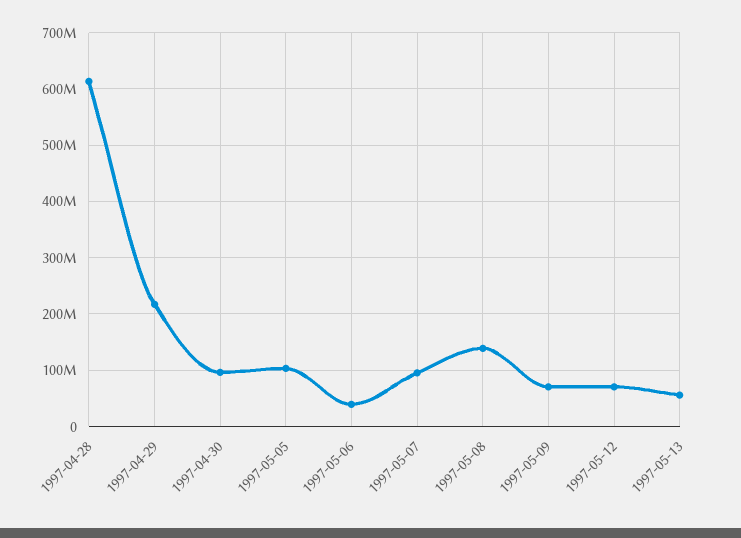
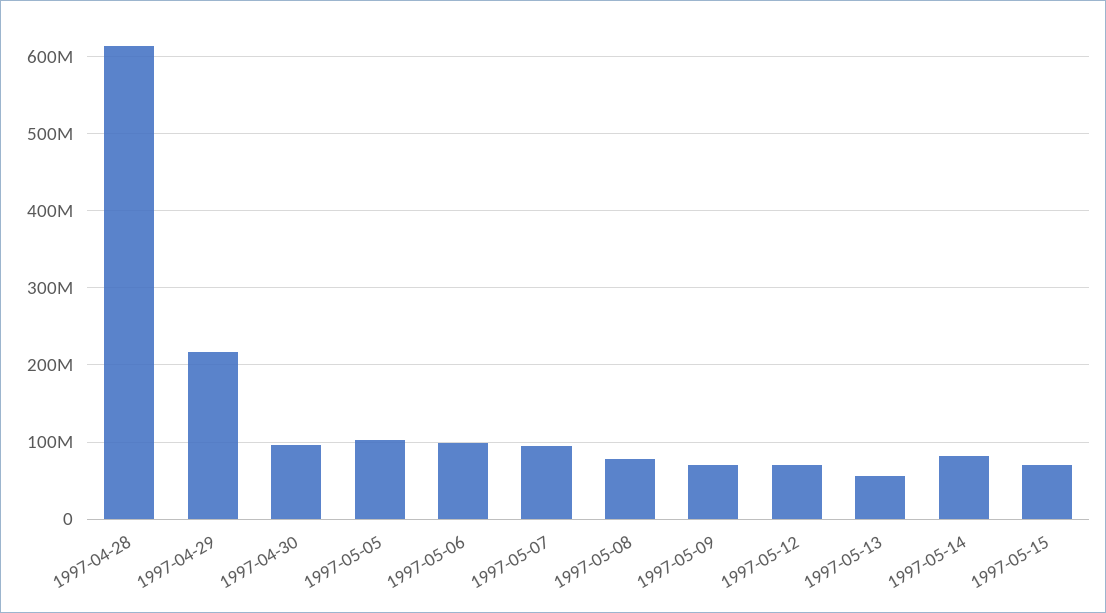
1997-05-06: 40000000 -> 100000000
1997-05-08: 140000000 -> 80000000
1997-05-14: none -> 80000000
1997-05-15: none -> 70000000

